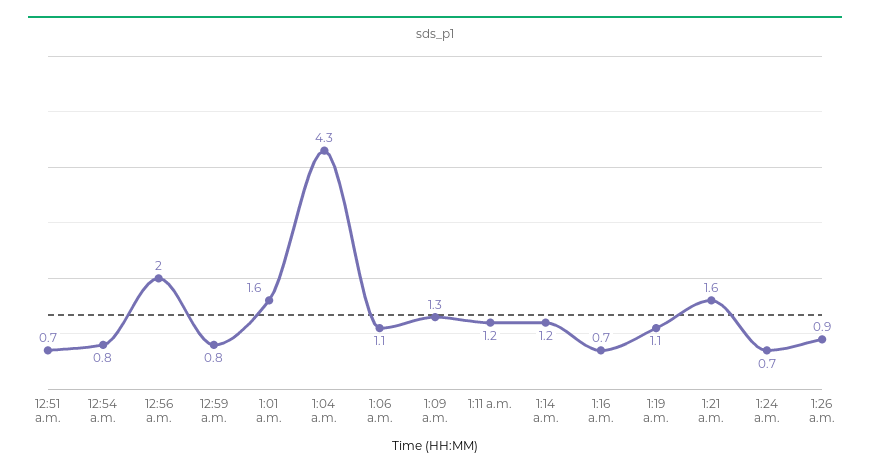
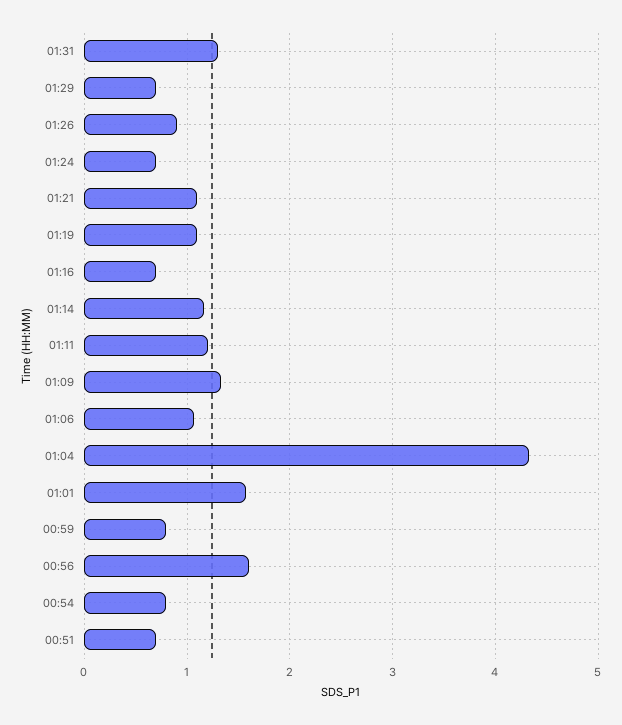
12:56 a.m.: 2 -> 1.6
1:21 a.m.: 1.6 -> 1.1
01:31: none -> 1.3
01:29: none -> 0.7

